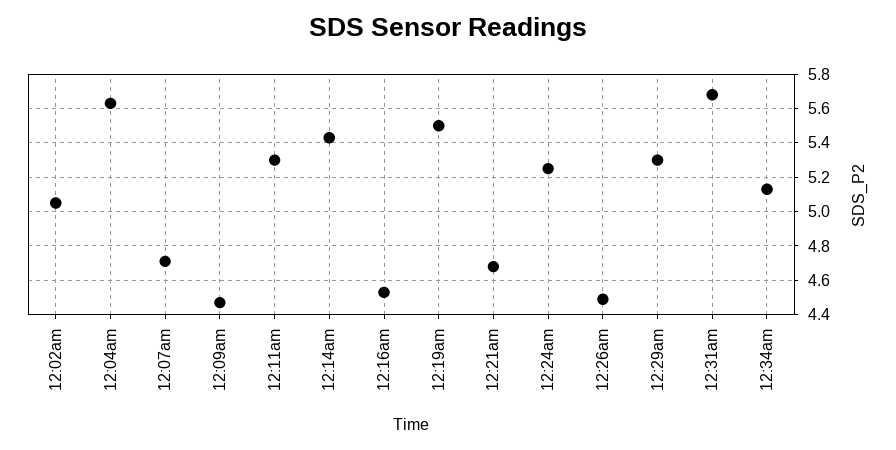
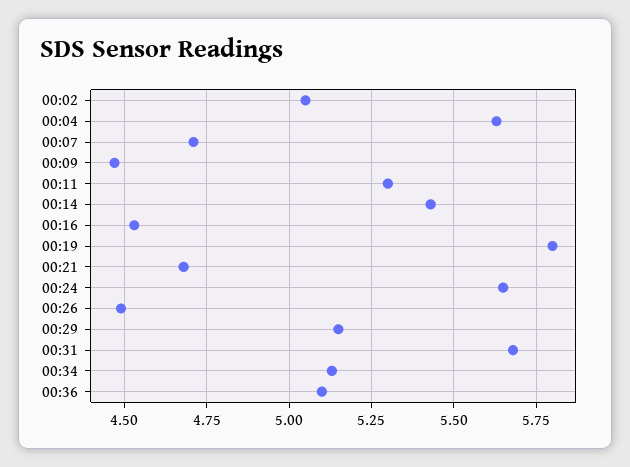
12:19am: 5.5 -> 5.8
12:24am: 5.25 -> 5.65
12:29am: 5.3 -> 5.15
00:36: none -> 5.1

